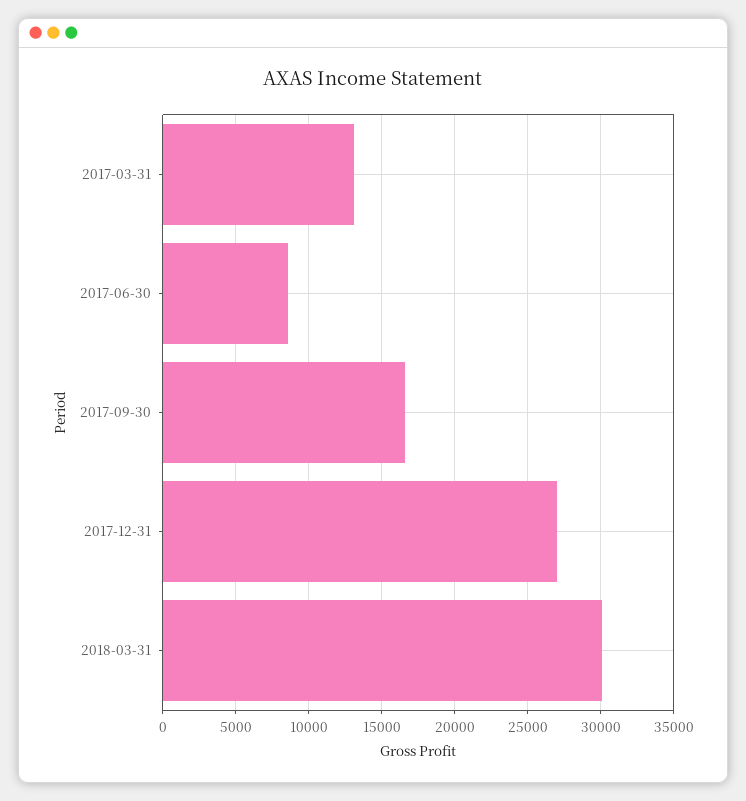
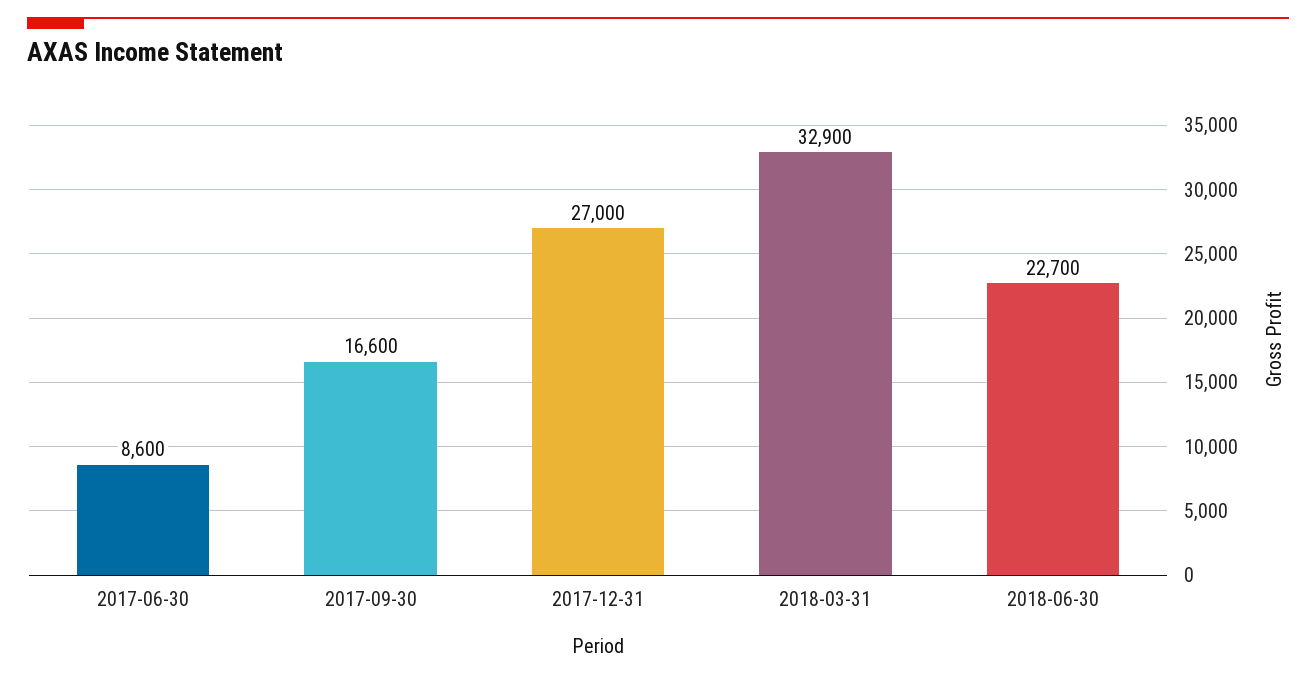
2017-03-31: 13000 -> none
2018-03-31: 30000 -> 32900
2018-06-30: none -> 22700

